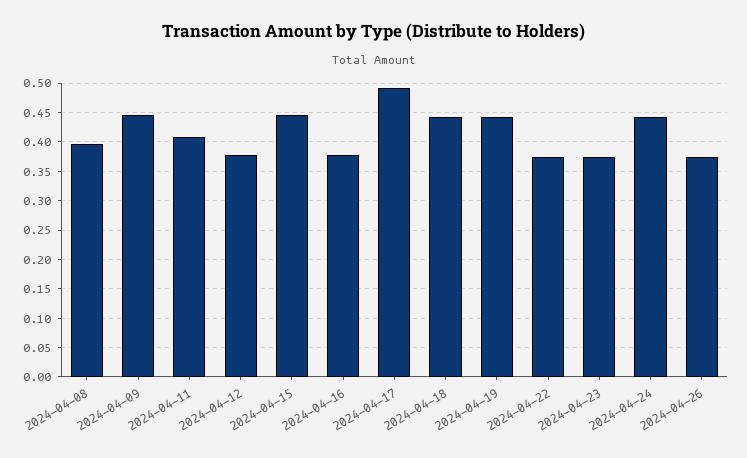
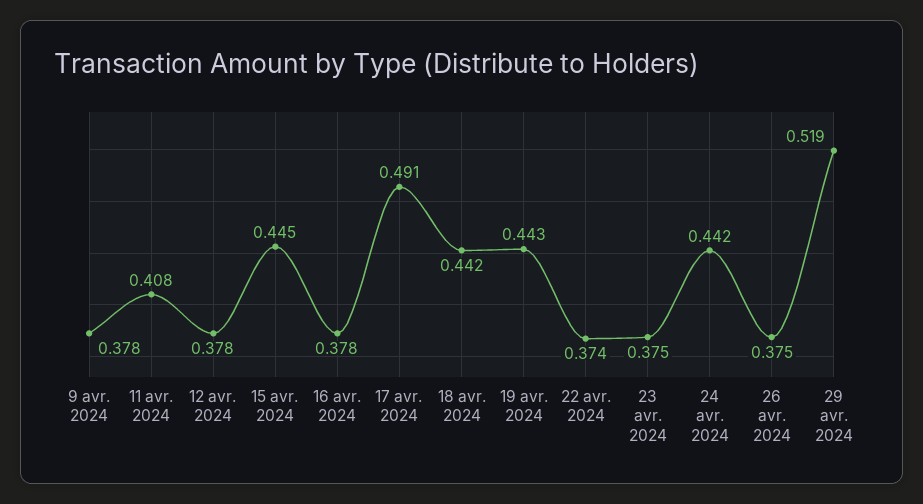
2024-04-08: 0.4 -> none
2024-04-09: 0.45 -> 0.378
29 avr. 2024: none -> 0.519

